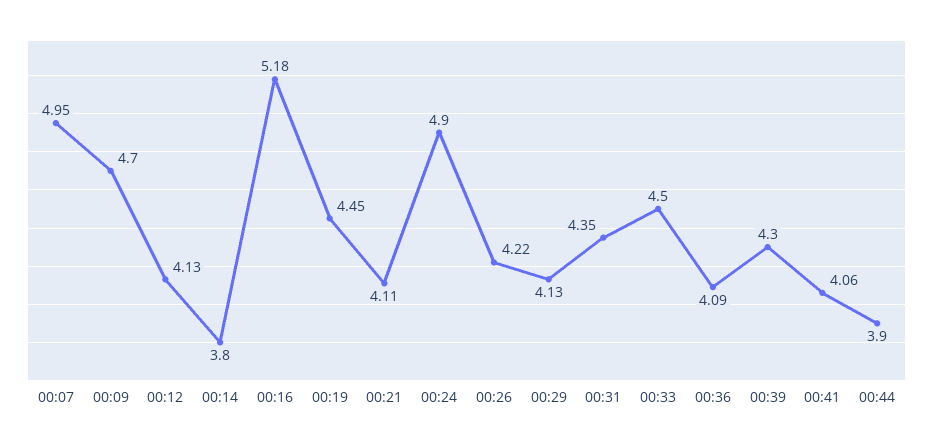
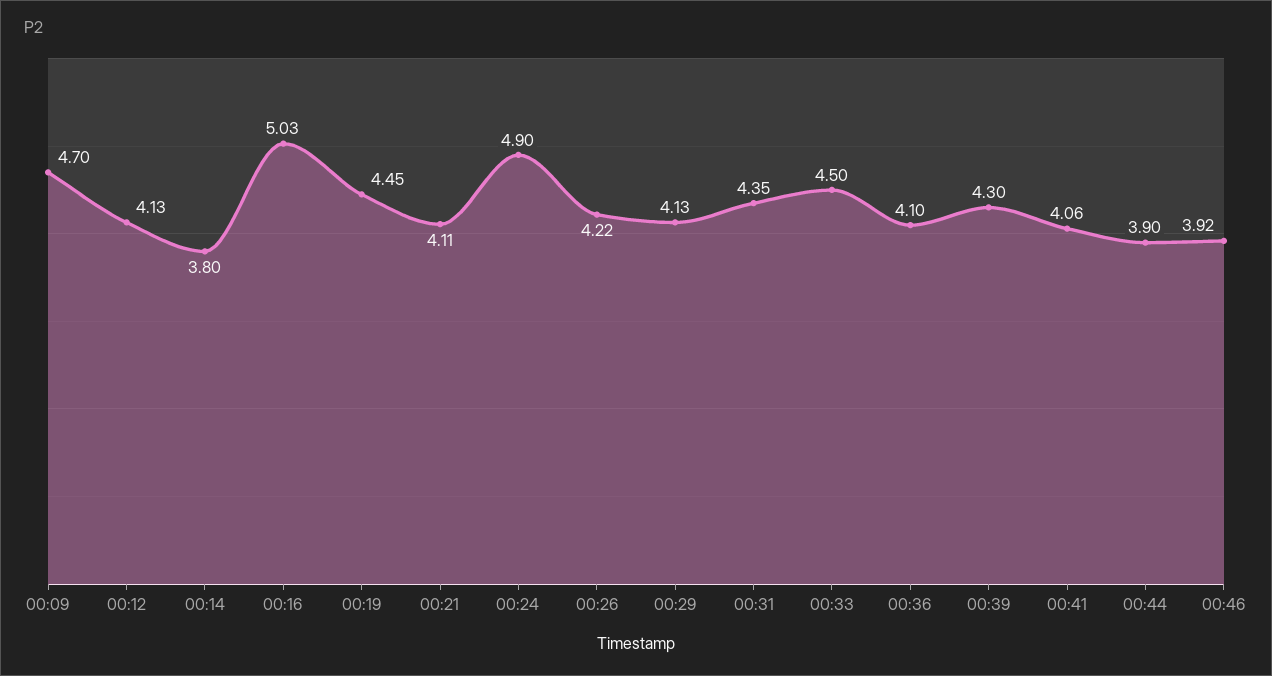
00:07: 4.95 -> none
00:16: 5.18 -> 5.03
00:36: 4.09 -> 4.1
00:46: none -> 3.92

